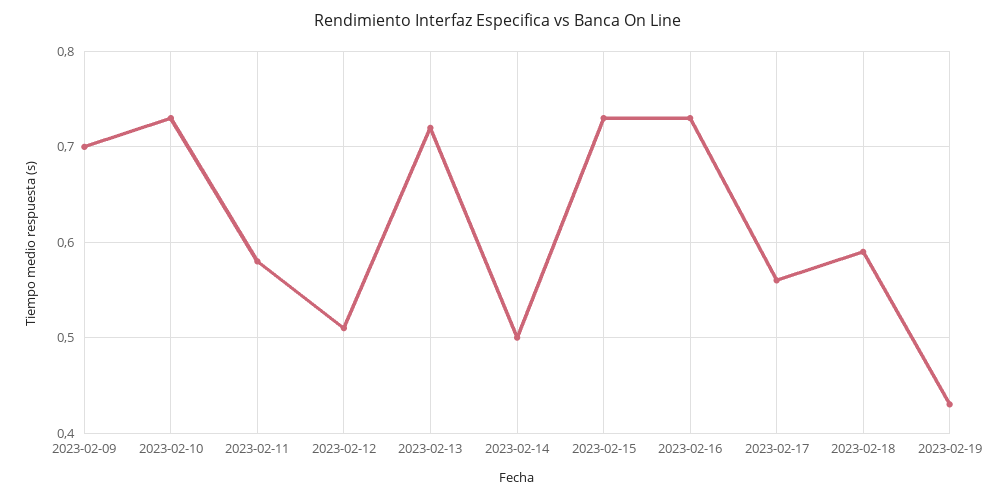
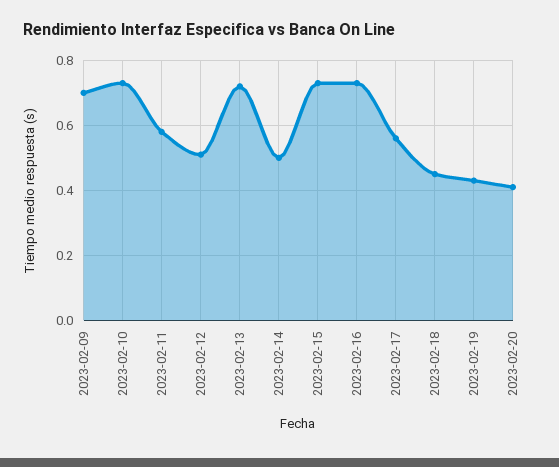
2023-02-18: 0.59 -> 0.45
2023-02-20: none -> 0.4

